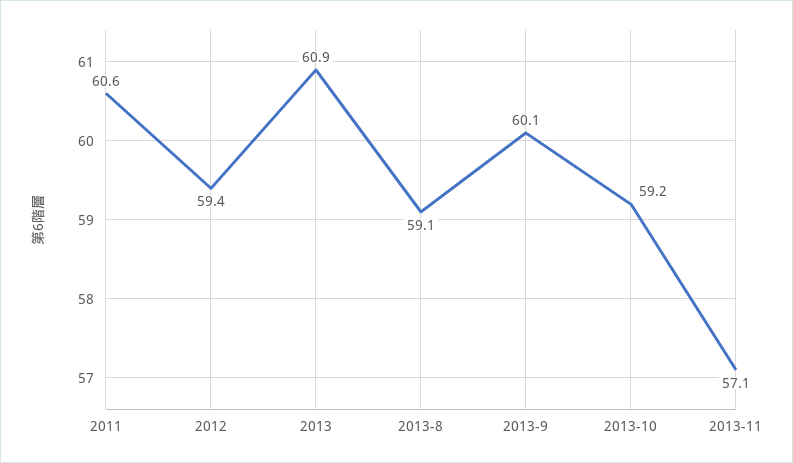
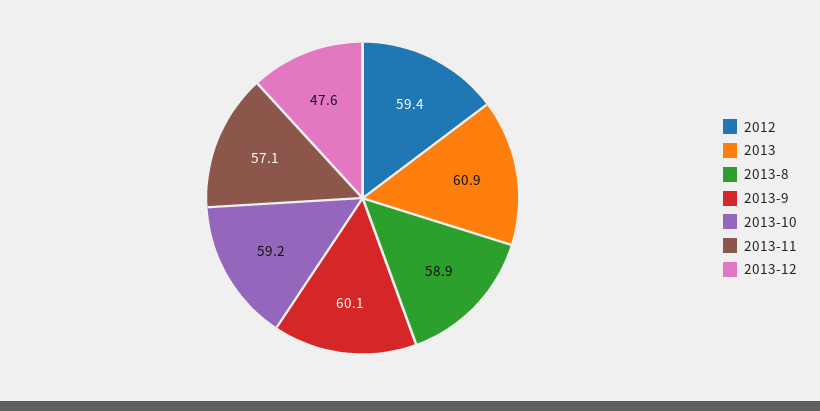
2011: 60.6 -> none
2013-8: 59.1 -> 58.9
2013-12: none -> 47.6

